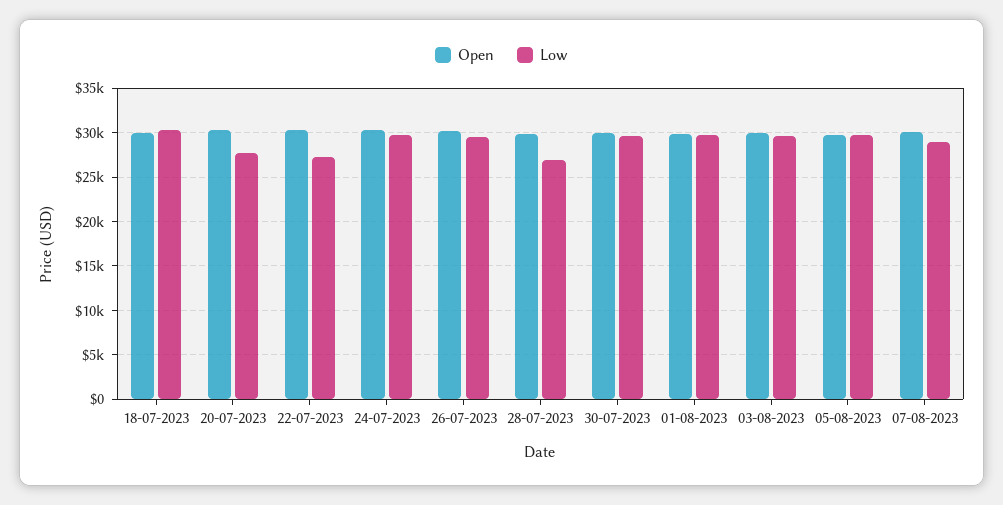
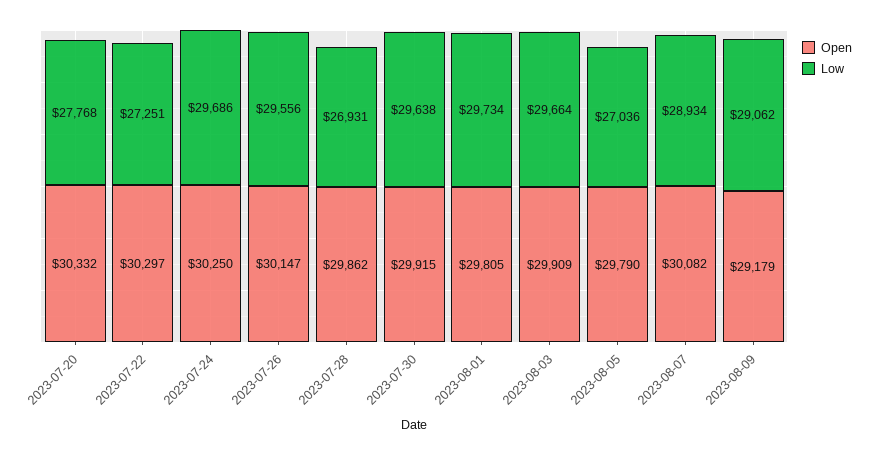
Open, 18-07-2023: 30000 -> none
Low, 18-07-2023: 30000 -> none
Low, 05-08-2023: 30000 -> 27036
Open, 2023-08-09: none -> 29179
Low, 2023-08-09: none -> 29062

